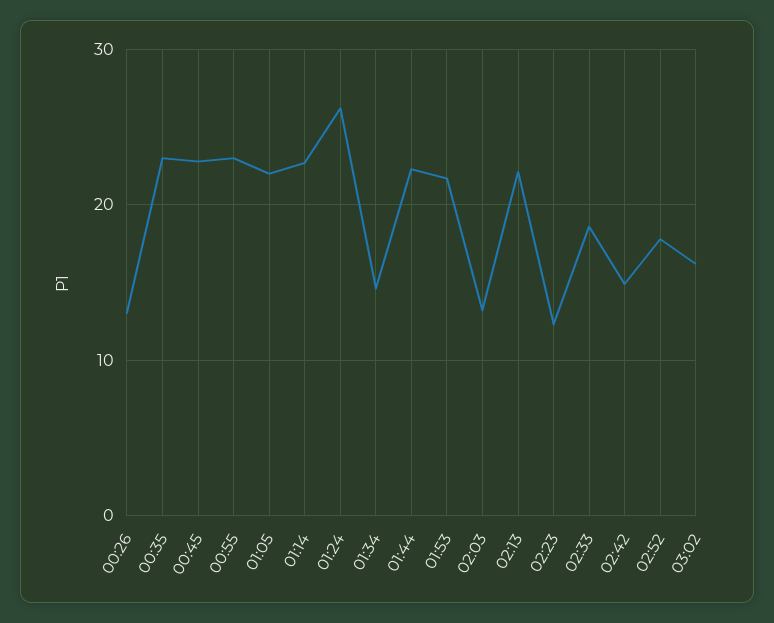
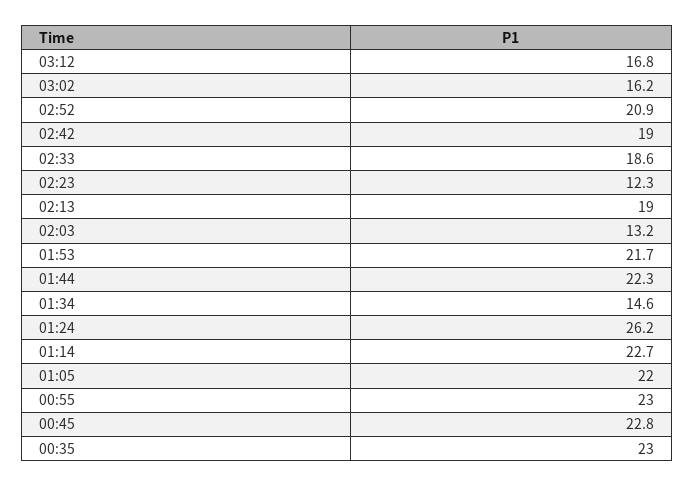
00:26: 13 -> none
02:13: 22 -> 19
02:42: 15 -> 19
02:52: 18 -> 20.9
03:12: none -> 16.8

